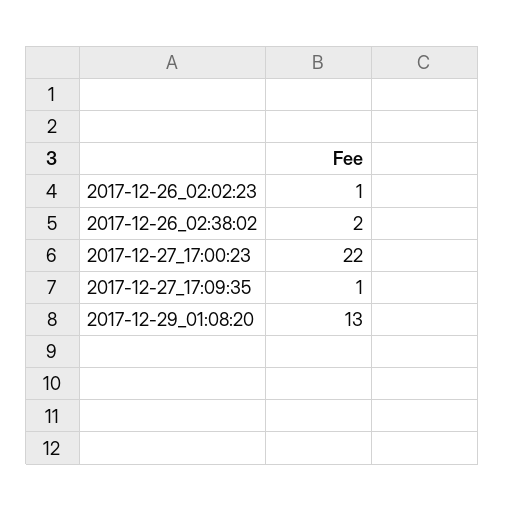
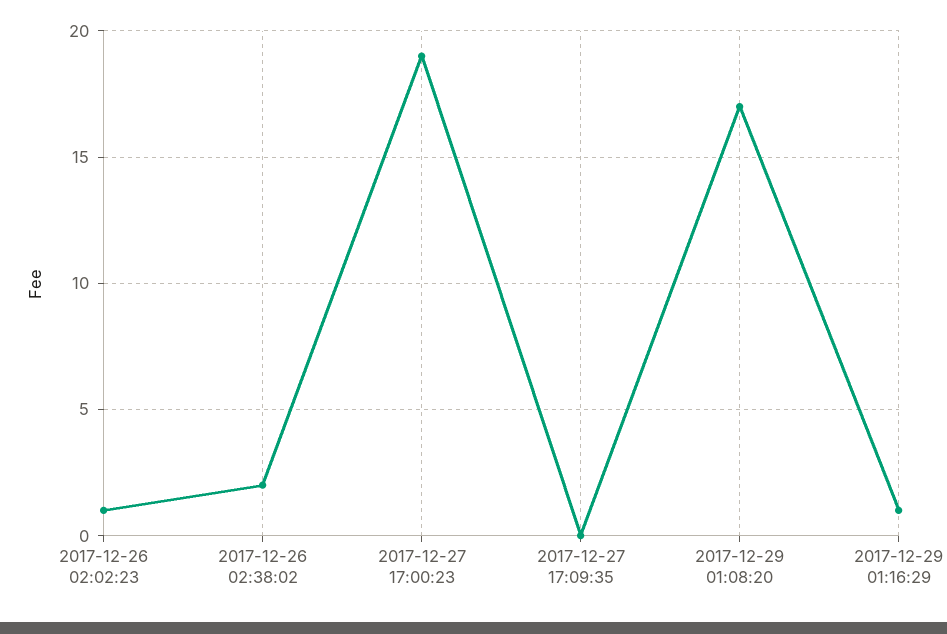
2017-12-27_17:00:23: 22 -> 19
2017-12-27_17:09:35: 1 -> 0
2017-12-29_01:08:20: 13 -> 17
2017-12-29 01:16:29: none -> 1

